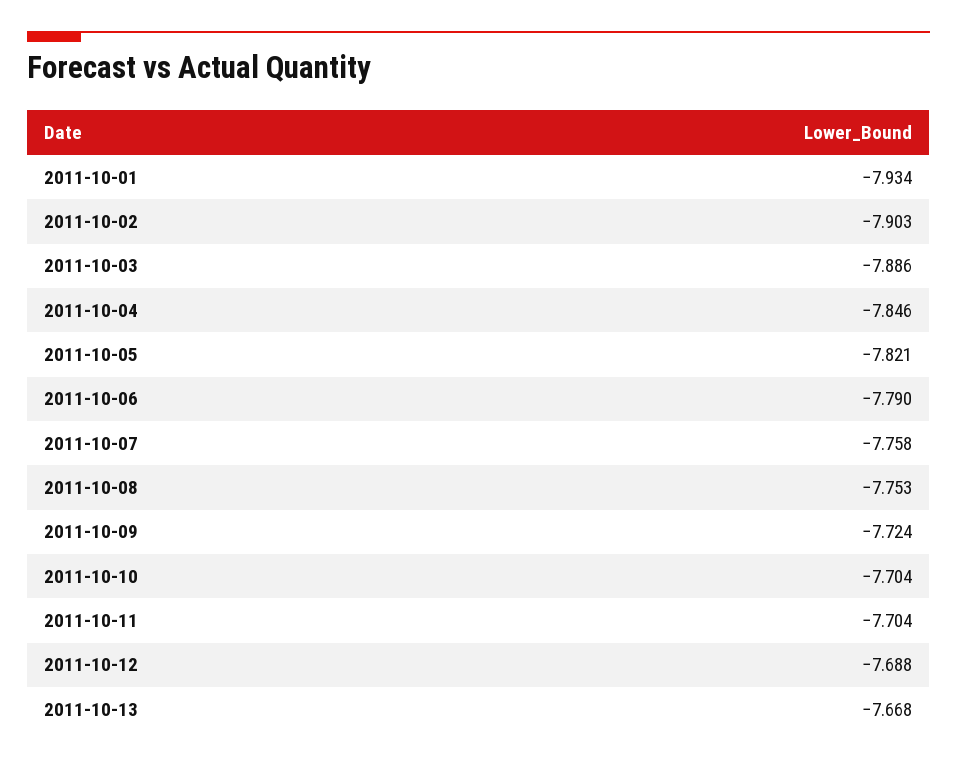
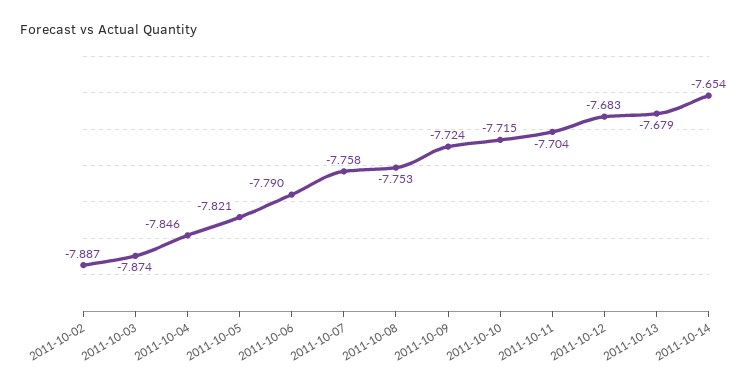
2011-10-01: -7.934 -> none
2011-10-02: -7.903 -> -7.887
2011-10-03: -7.886 -> -7.874
2011-10-10: -7.704 -> -7.715
2011-10-12: -7.688 -> -7.683
2011-10-13: -7.668 -> -7.679
2011-10-14: none -> -7.654

